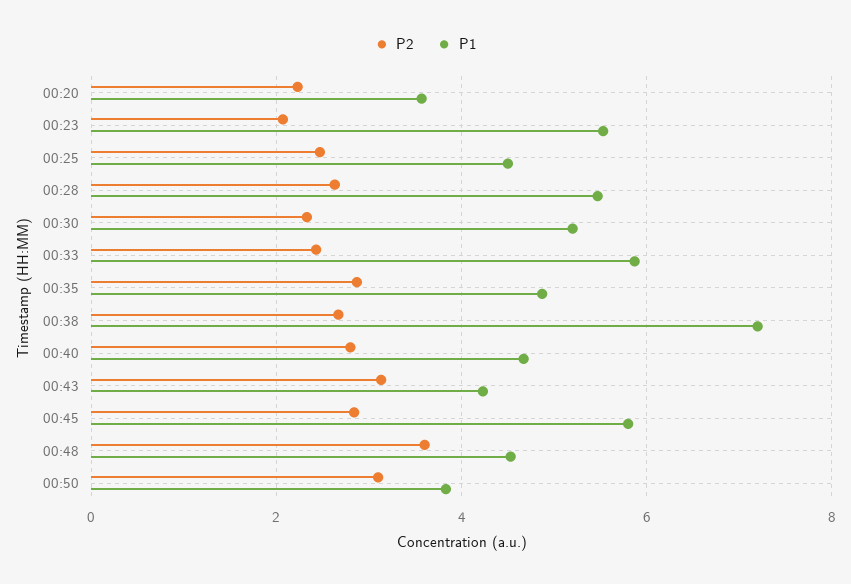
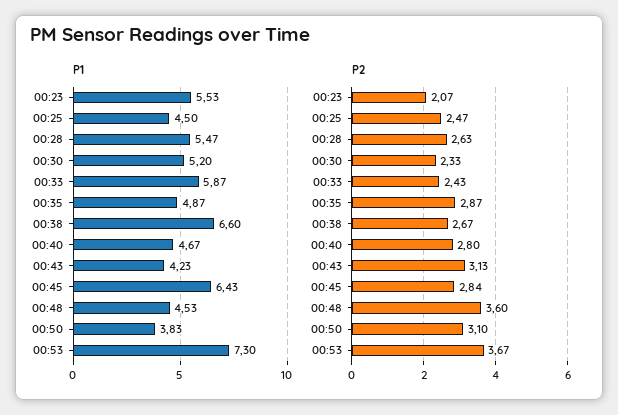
P2, 00:20: 2.2 -> none
P1, 00:20: 3.6 -> none
P1, 00:38: 7.2 -> 6.6
P1, 00:45: 5.8 -> 6.43
P1, 00:53: none -> 7.3
P2, 00:53: none -> 3.67

